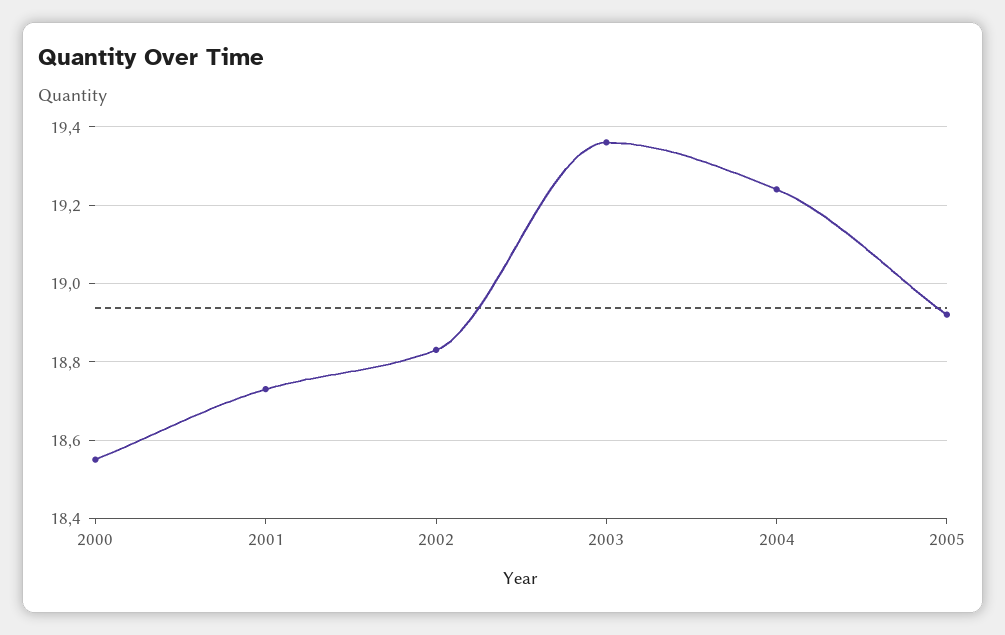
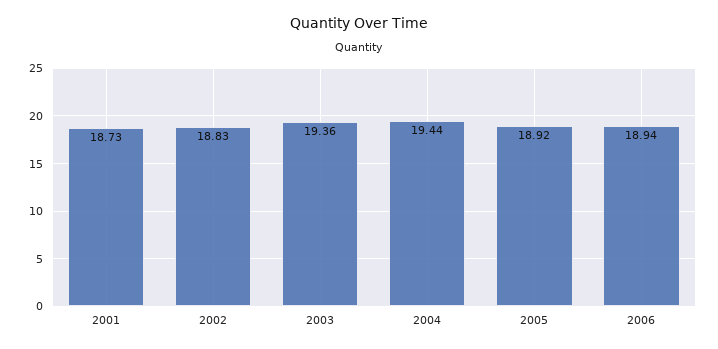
2000: 18.55 -> none
2004: 19.25 -> 19.44
2006: none -> 18.94

